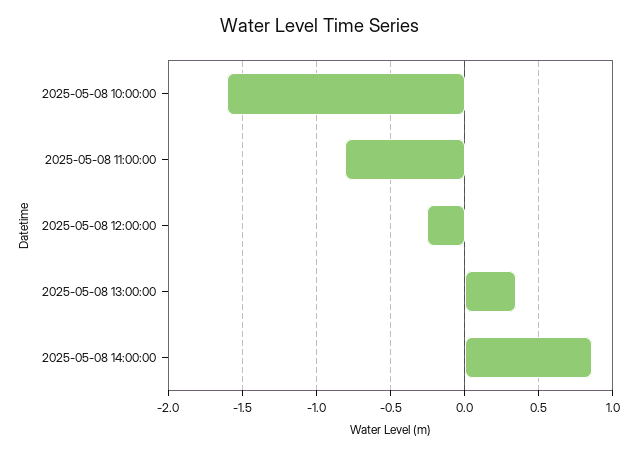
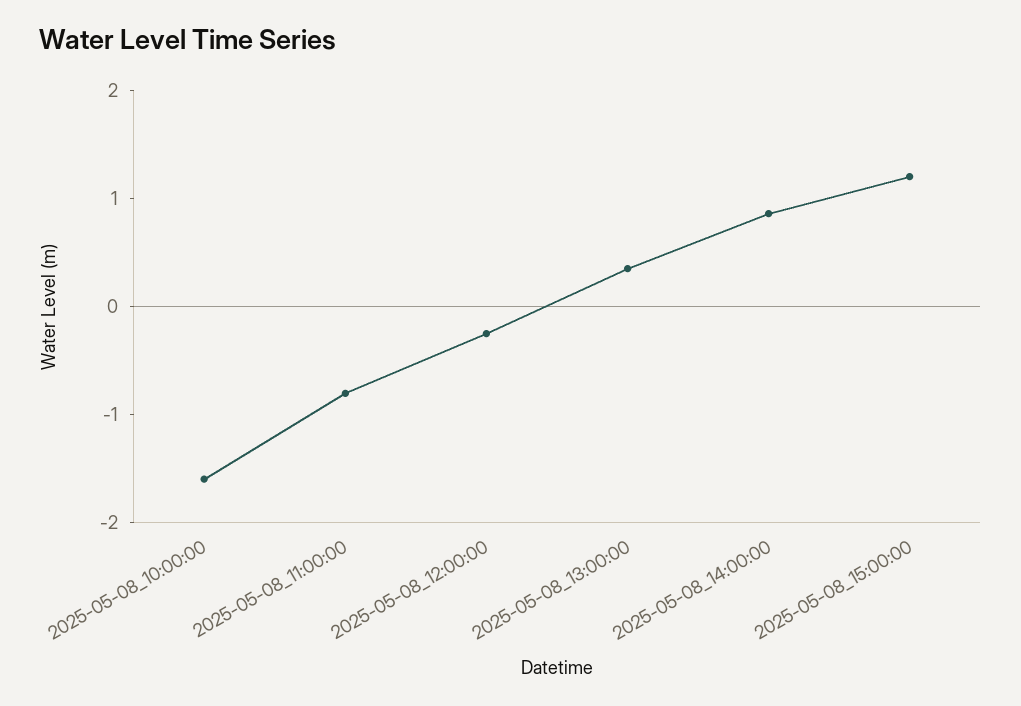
2025-05-08_15:00:00: none -> 1.2

